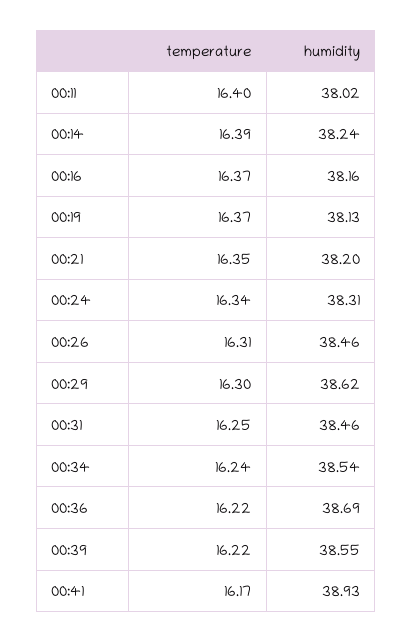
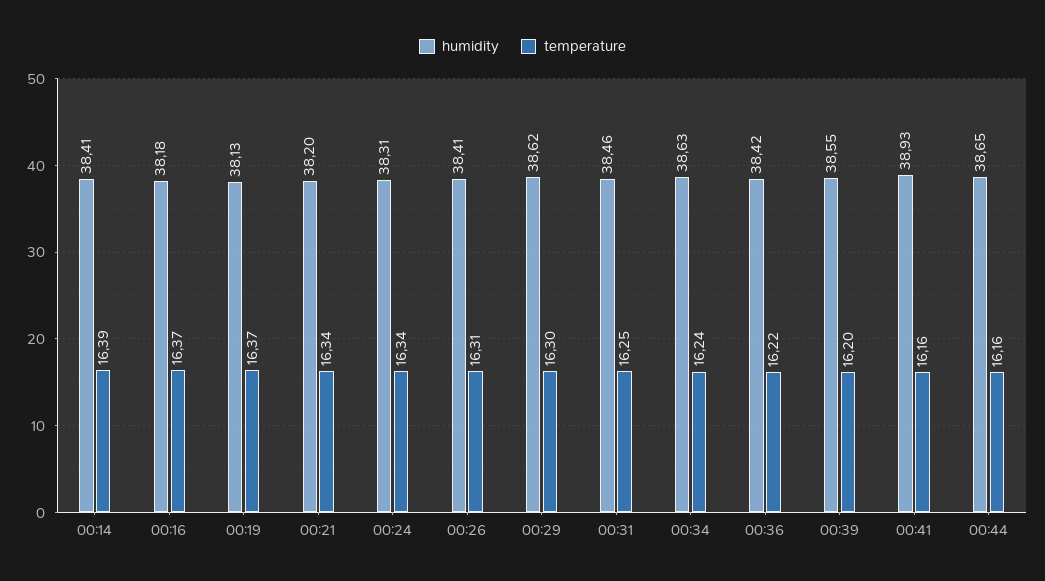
temperature, 00:11: 16.4 -> none
humidity, 00:11: 38.02 -> none
humidity, 00:14: 38.24 -> 38.41
humidity, 00:16: 38.16 -> 38.18
temperature, 00:21: 16.35 -> 16.34
humidity, 00:26: 38.46 -> 38.41
humidity, 00:34: 38.54 -> 38.63
humidity, 00:36: 38.69 -> 38.42
temperature, 00:39: 16.22 -> 16.2
temperature, 00:41: 16.17 -> 16.16
humidity, 00:44: none -> 38.65
temperature, 00:44: none -> 16.16

